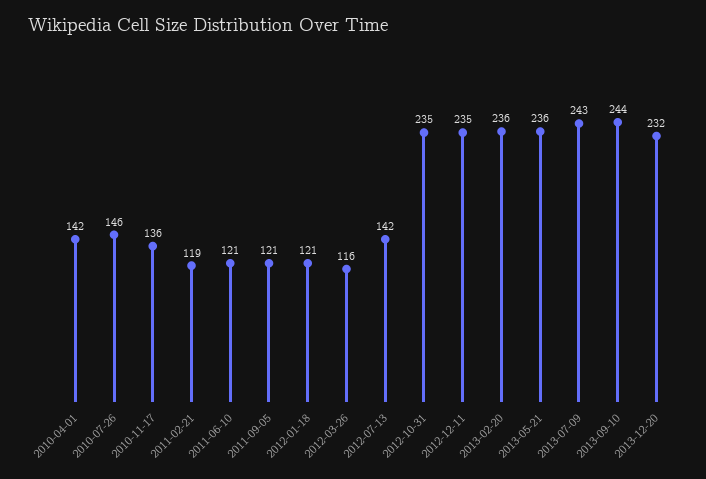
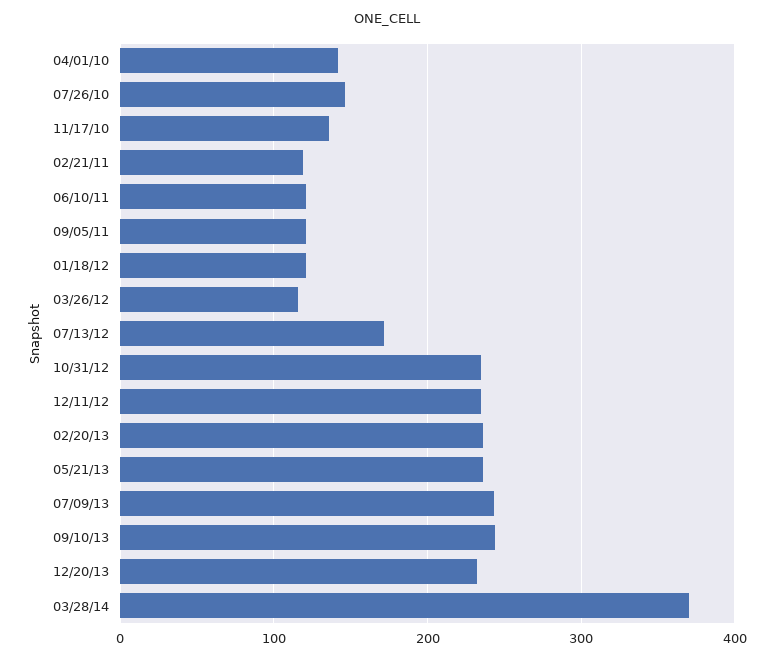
2012-07-13: 142 -> 170
03/28/14: none -> 370

